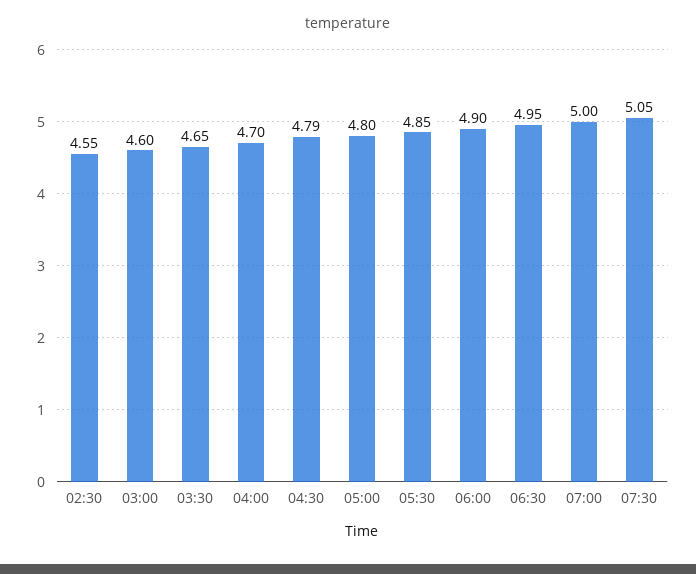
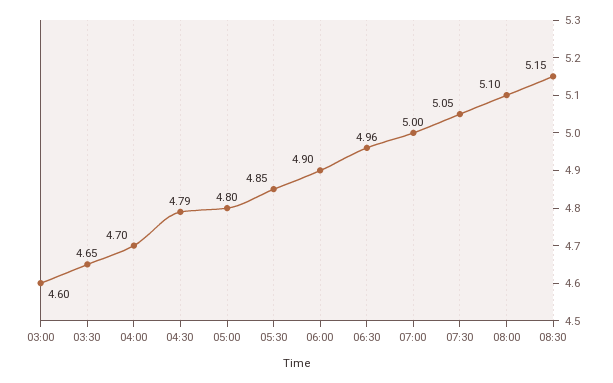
02:30: 4.55 -> none
06:30: 4.95 -> 4.96
08:00: none -> 5.1
08:30: none -> 5.15

